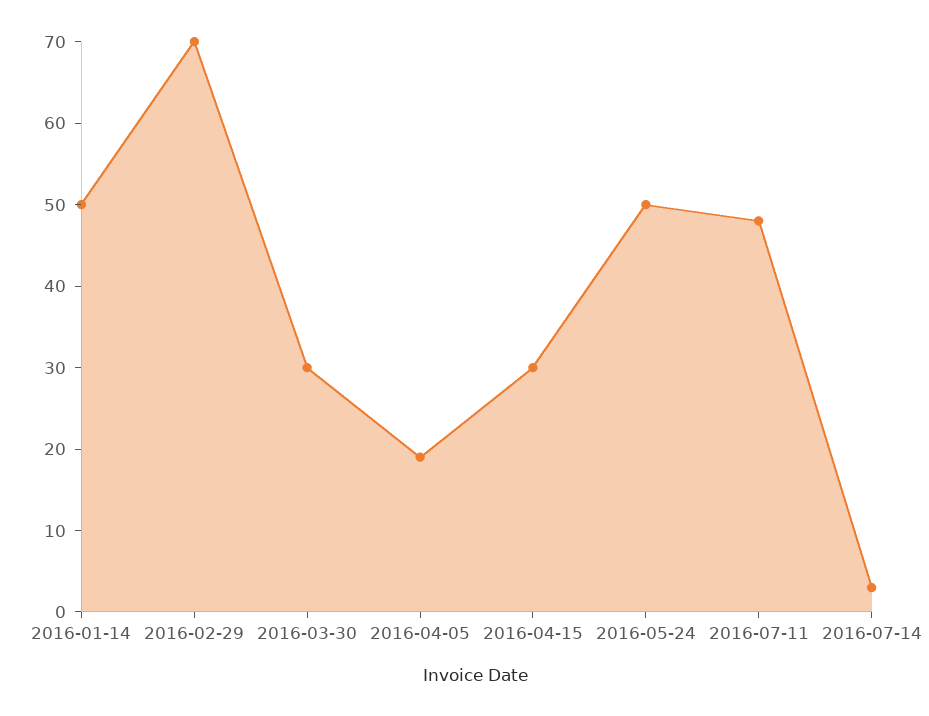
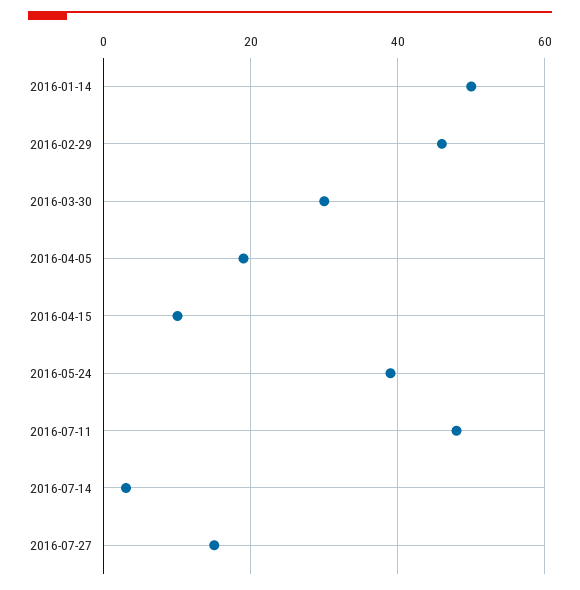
2016-02-29: 70 -> 45
2016-04-15: 30 -> 10
2016-05-24: 50 -> 40
2016-07-27: none -> 15

